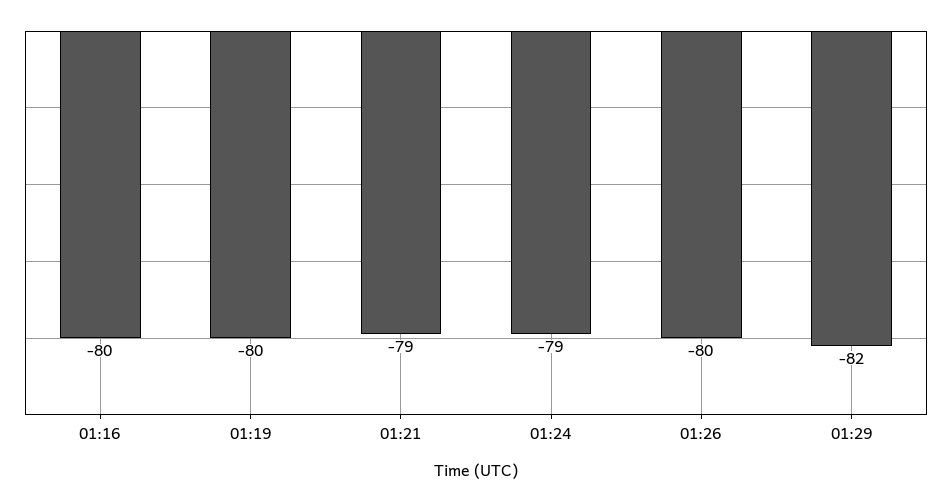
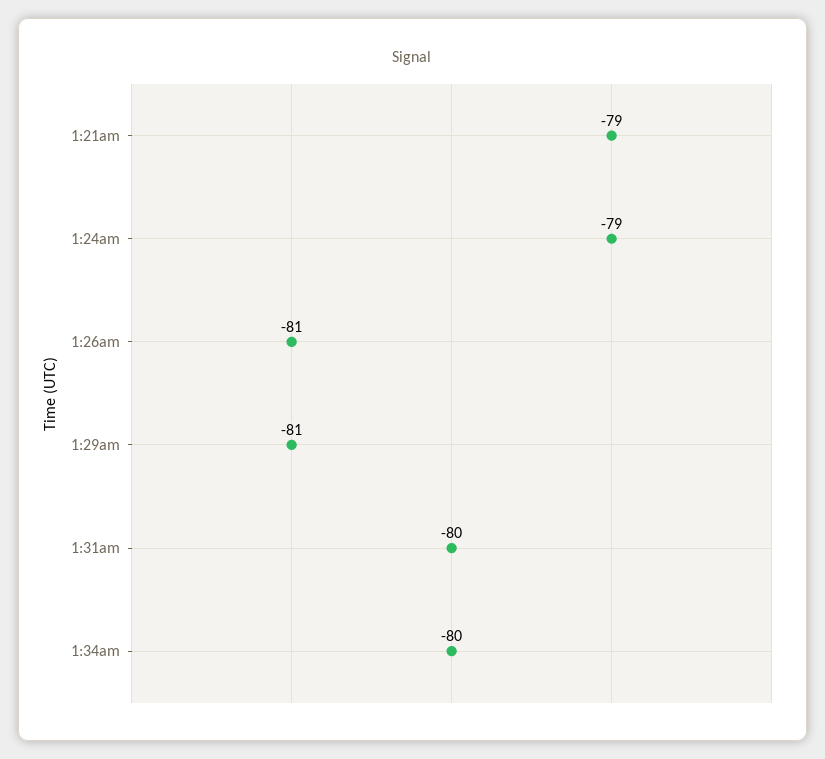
01:16: -80 -> none
01:19: -80 -> none
01:26: -80 -> -81
01:29: -82 -> -81
1:31am: none -> -80
1:34am: none -> -80

